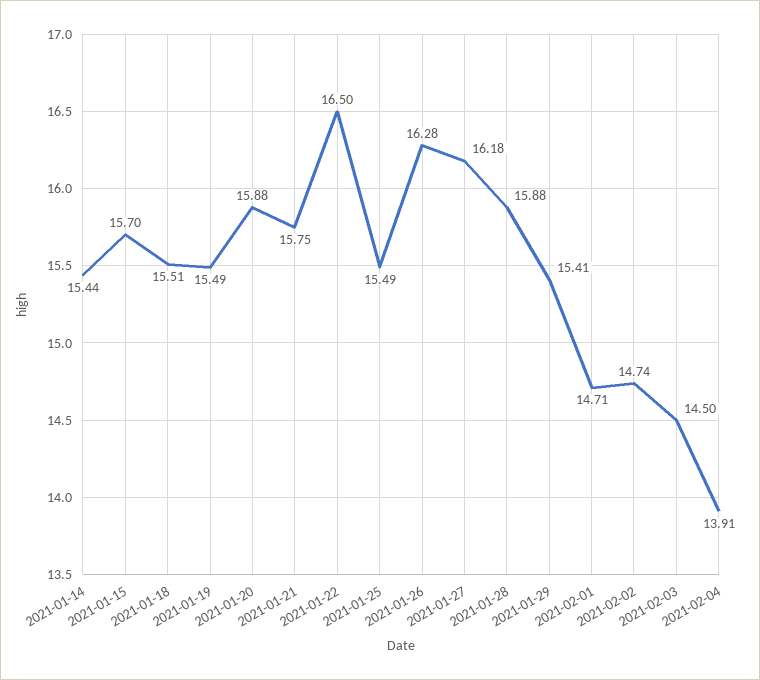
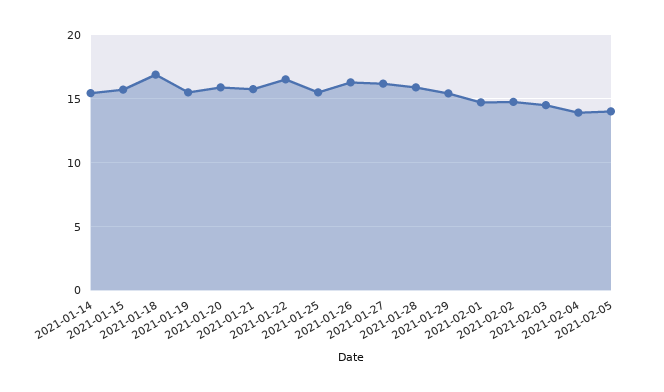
2021-01-18: 15.51 -> 17
2021-02-05: none -> 14

